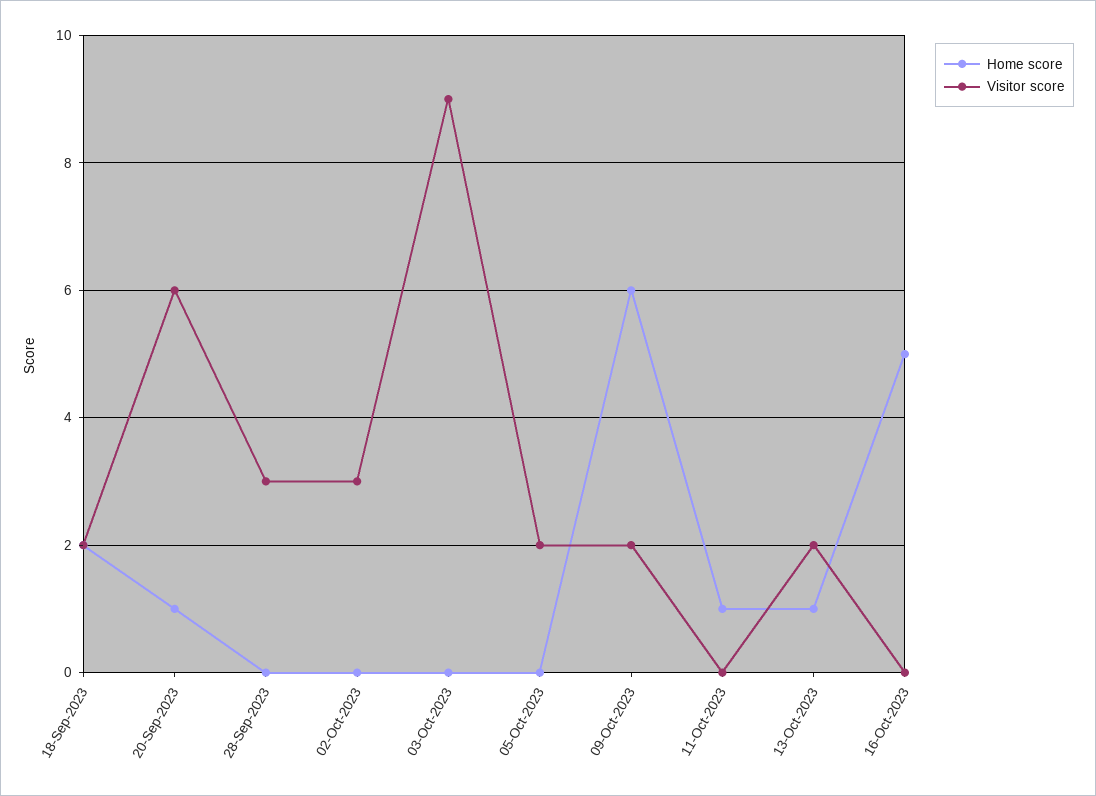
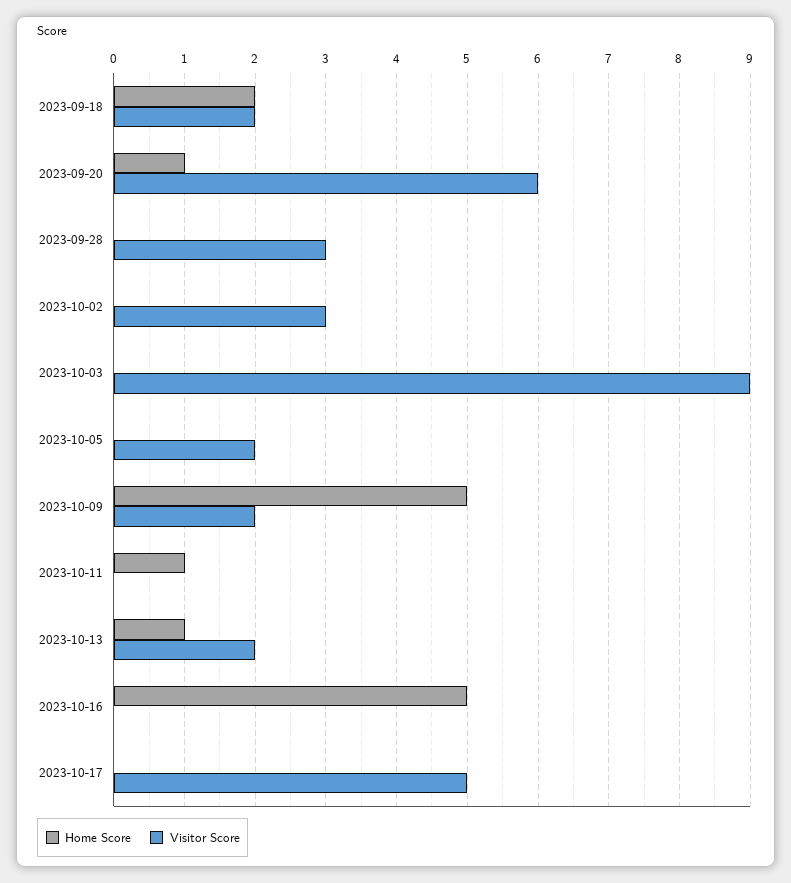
Home score, 09-Oct-2023: 6 -> 5
Home score, 2023-10-17: none -> 0
Visitor score, 2023-10-17: none -> 5

